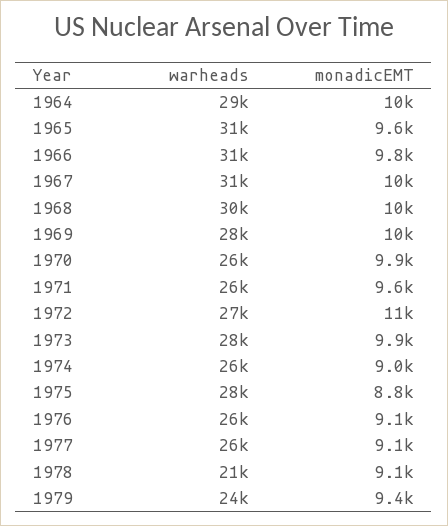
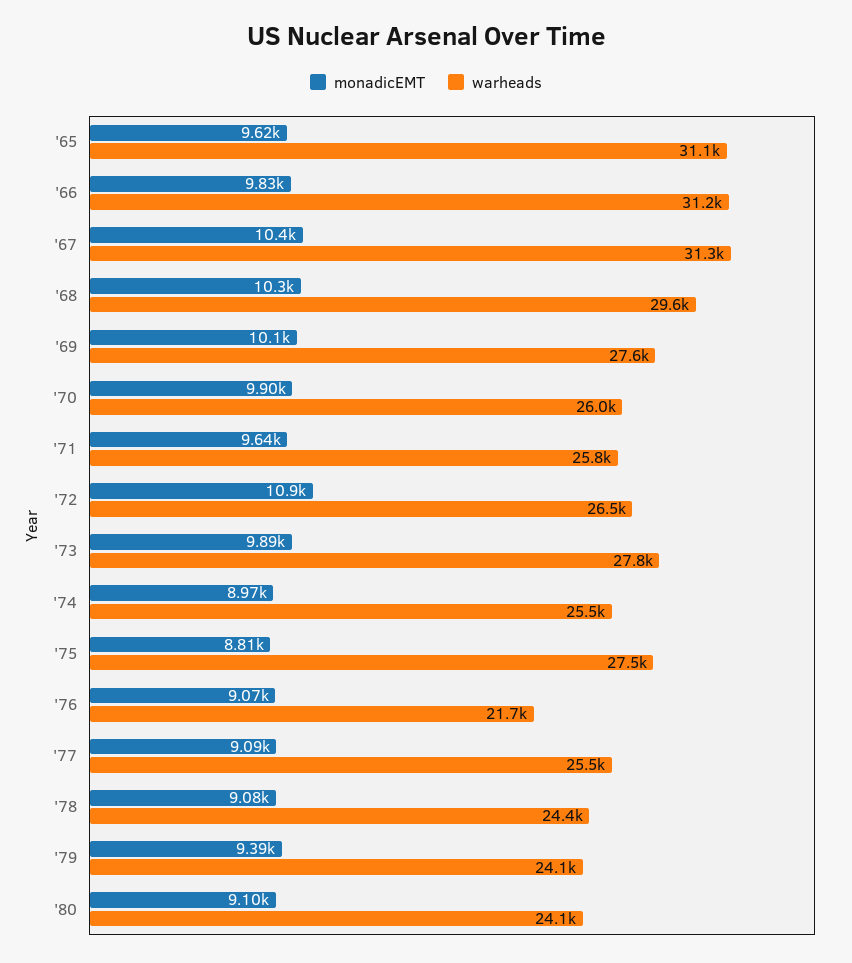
warheads, 1964: 29000 -> none
monadicEMT, 1964: 10000 -> none
warheads, 1976: 26000 -> 21700
warheads, 1978: 21000 -> 24400
monadicEMT, '80: none -> 9100
warheads, '80: none -> 24100

